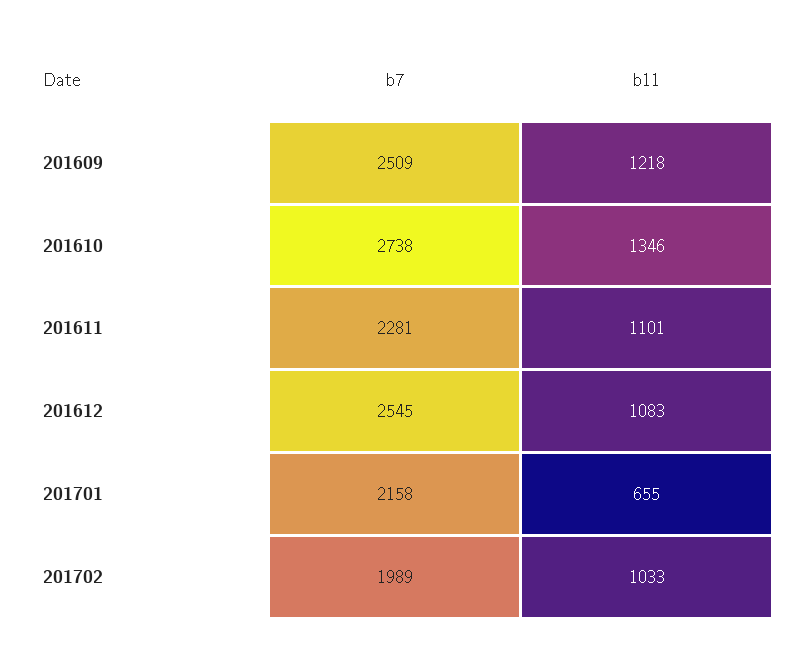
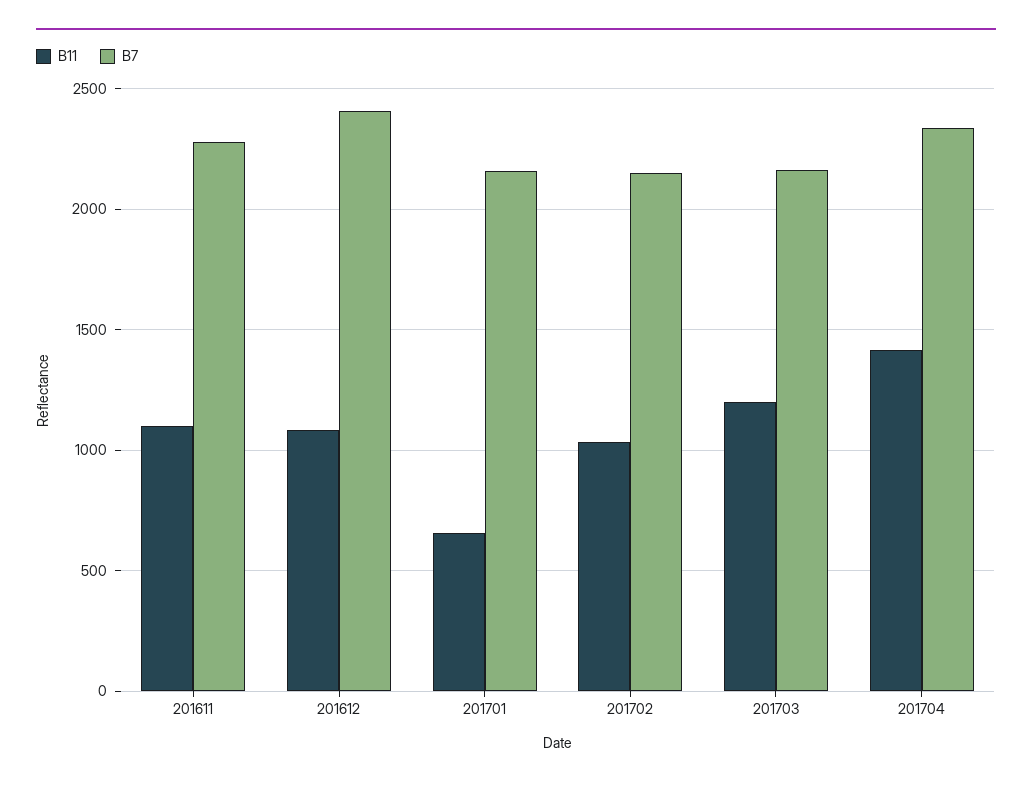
b7, 201609: 2509 -> none
b11, 201609: 1218 -> none
b7, 201610: 2738 -> none
b11, 201610: 1346 -> none
b7, 201612: 2545 -> 2400
b7, 201702: 1989 -> 2150
b11, 201703: none -> 1200
b7, 201703: none -> 2150
b11, 201704: none -> 1400
b7, 201704: none -> 2350

